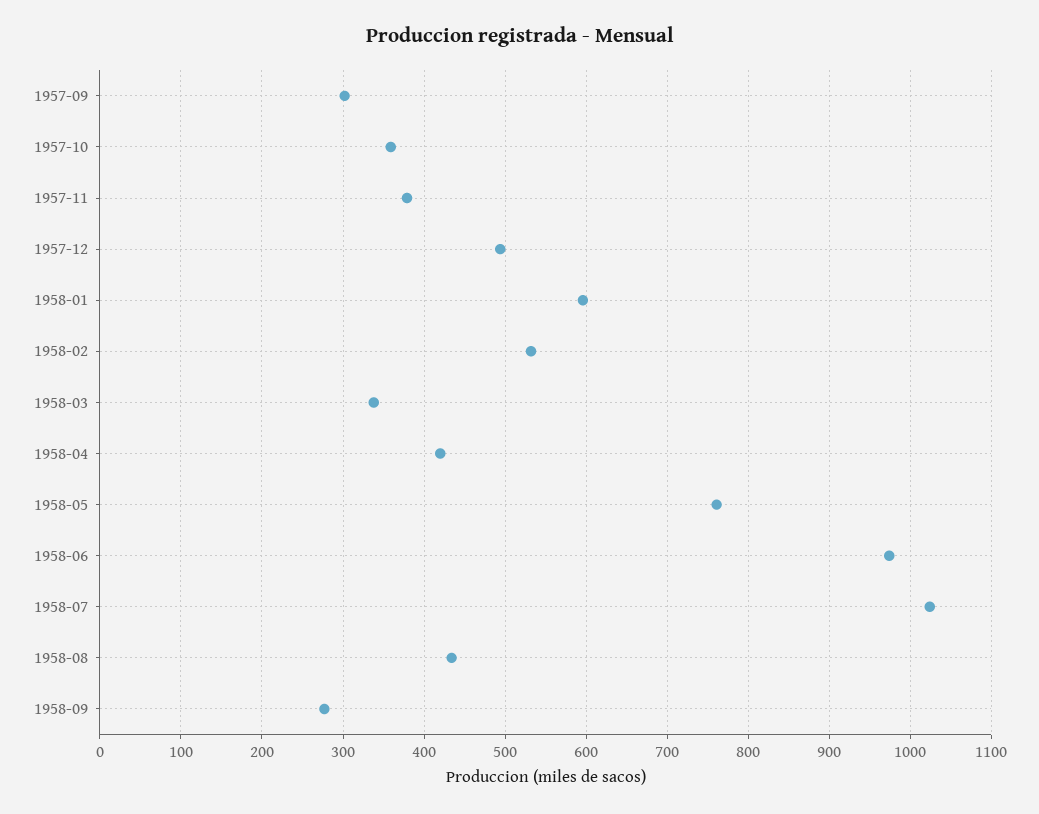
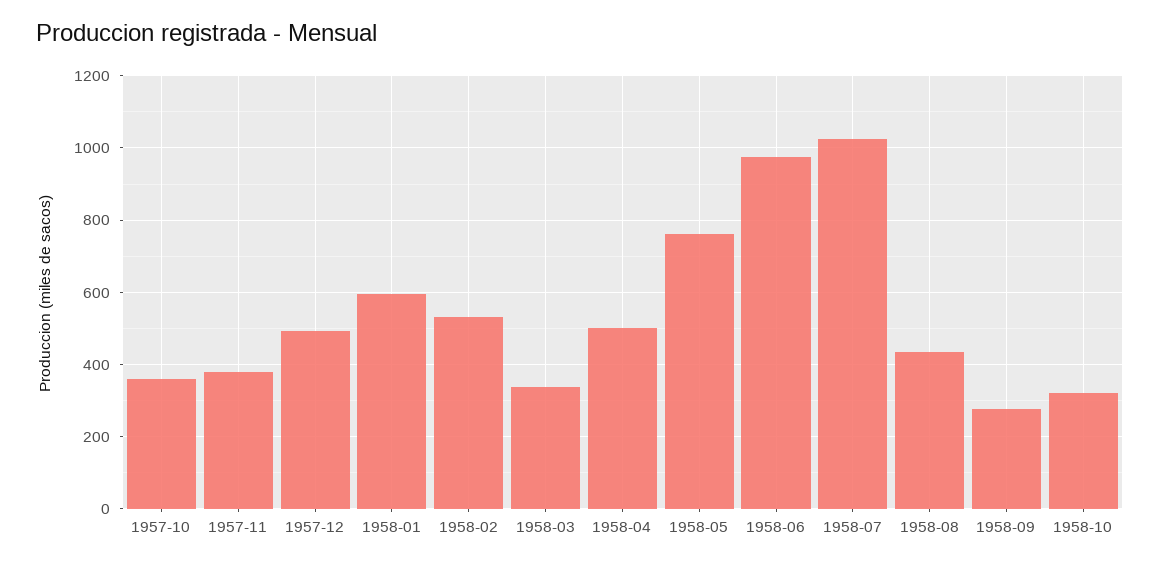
1957-09: 300 -> none
1958-04: 420 -> 500
1958-10: none -> 320

